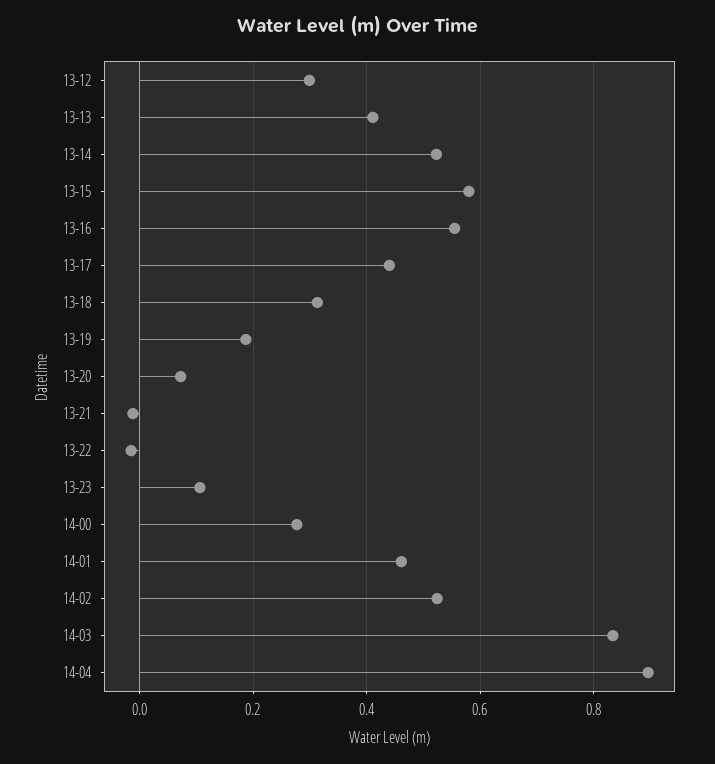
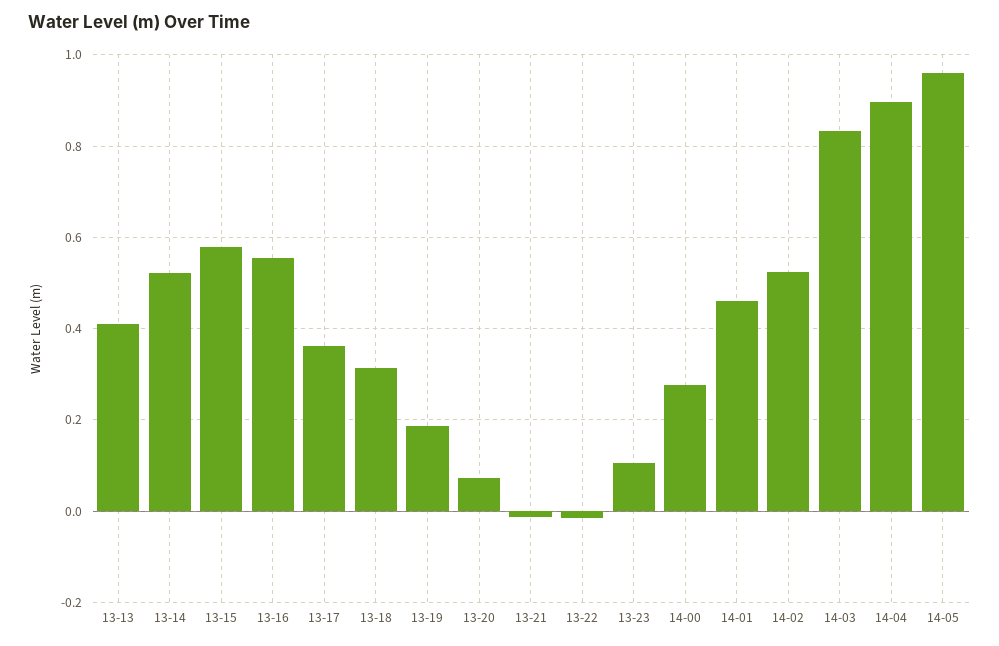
13-12: 0.3 -> none
13-17: 0.44 -> 0.36
14-05: none -> 0.96

